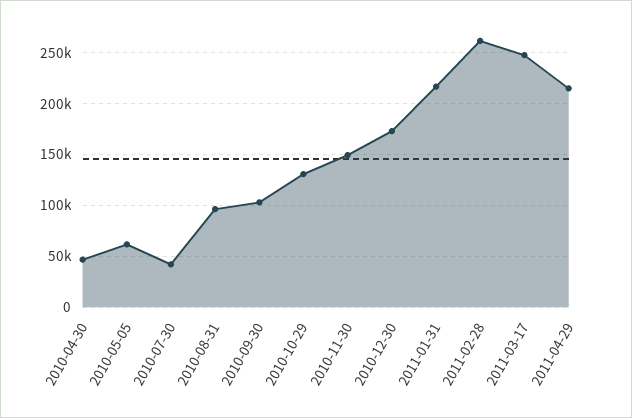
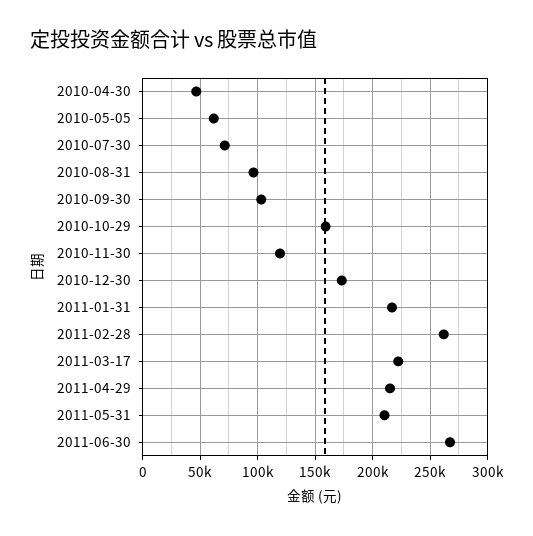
2010-07-30: 40000 -> 70000
2010-10-29: 130000 -> 160000
2010-11-30: 150000 -> 120000
2011-03-17: 250000 -> 220000
2011-05-31: none -> 210000
2011-06-30: none -> 270000

